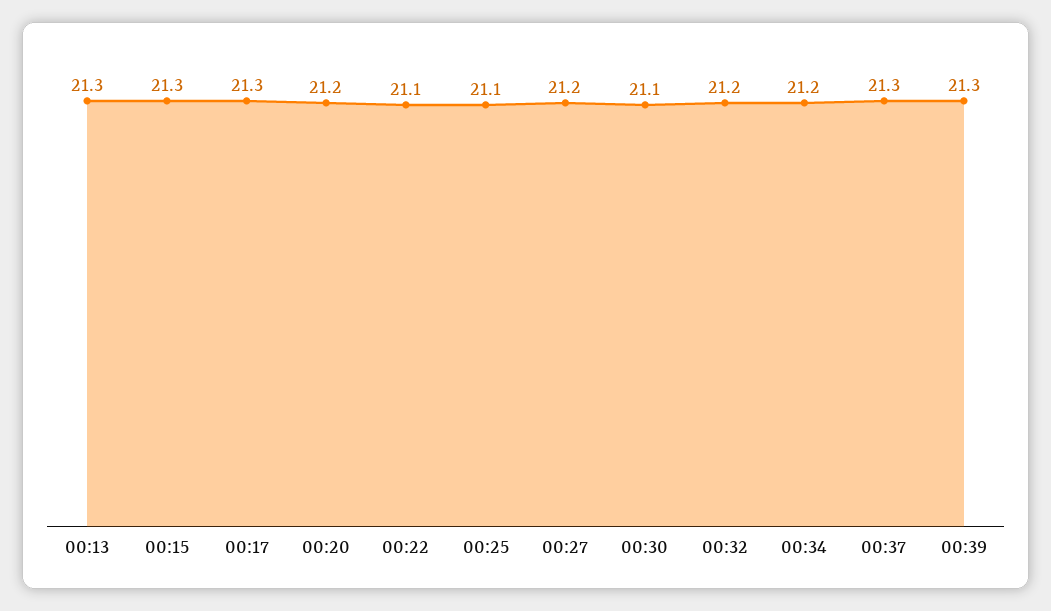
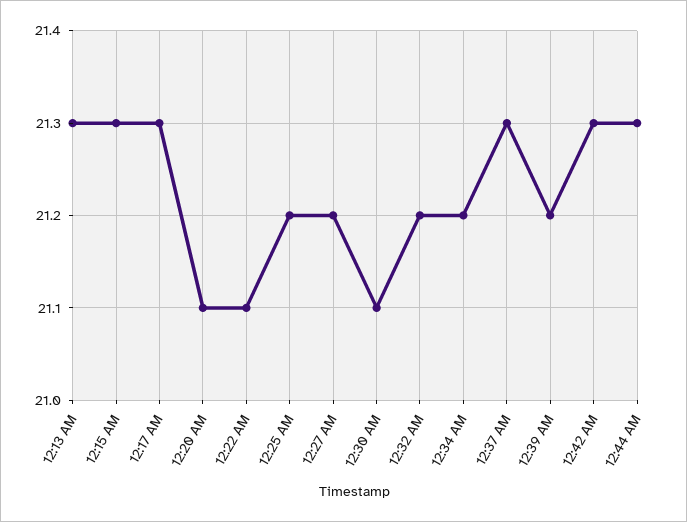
00:20: 21.2 -> 21.1
00:25: 21.1 -> 21.2
00:39: 21.3 -> 21.2
12:42 AM: none -> 21.3
12:44 AM: none -> 21.3

